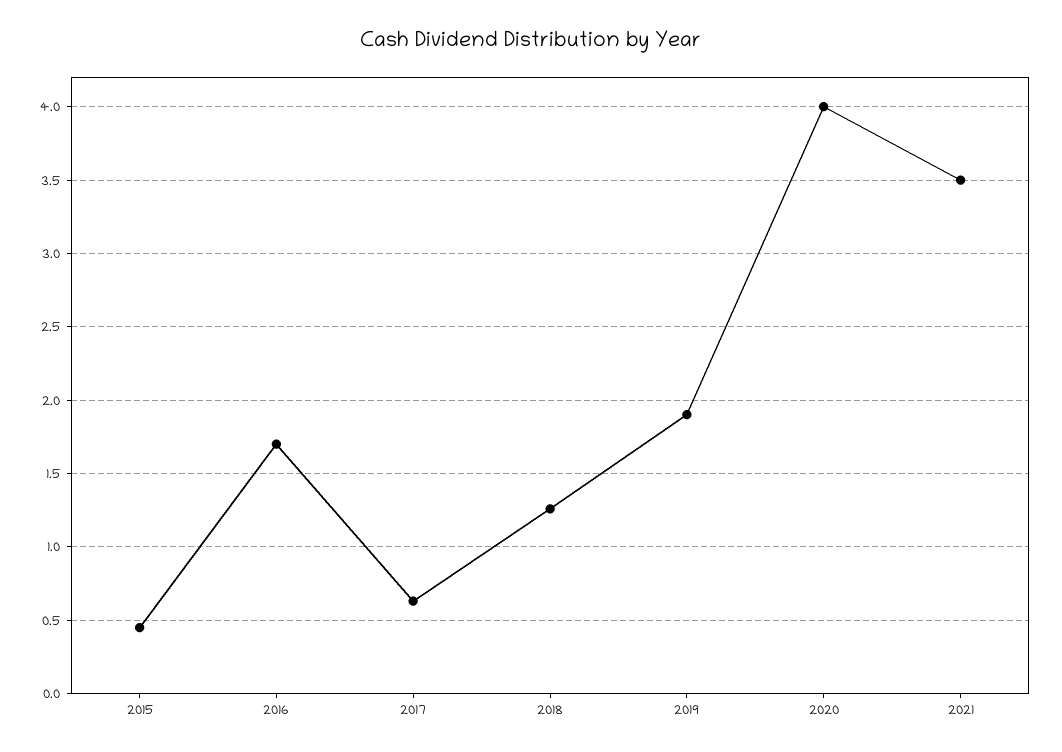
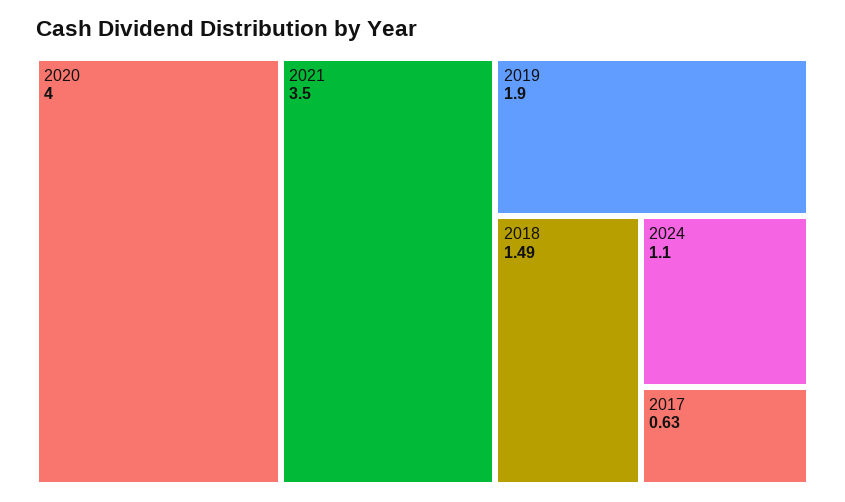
2015: 0.45 -> none
2016: 1.7 -> none
2018: 1.25 -> 1.49
2024: none -> 1.1

